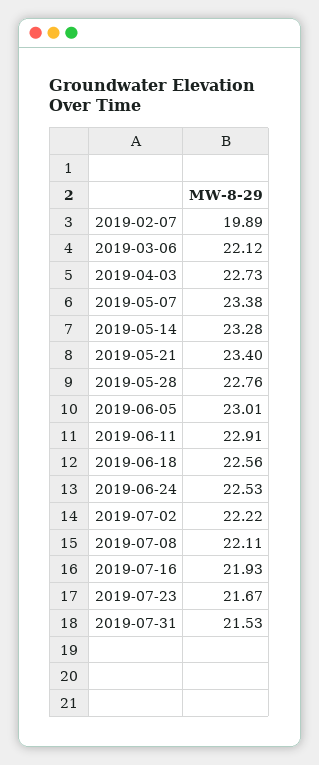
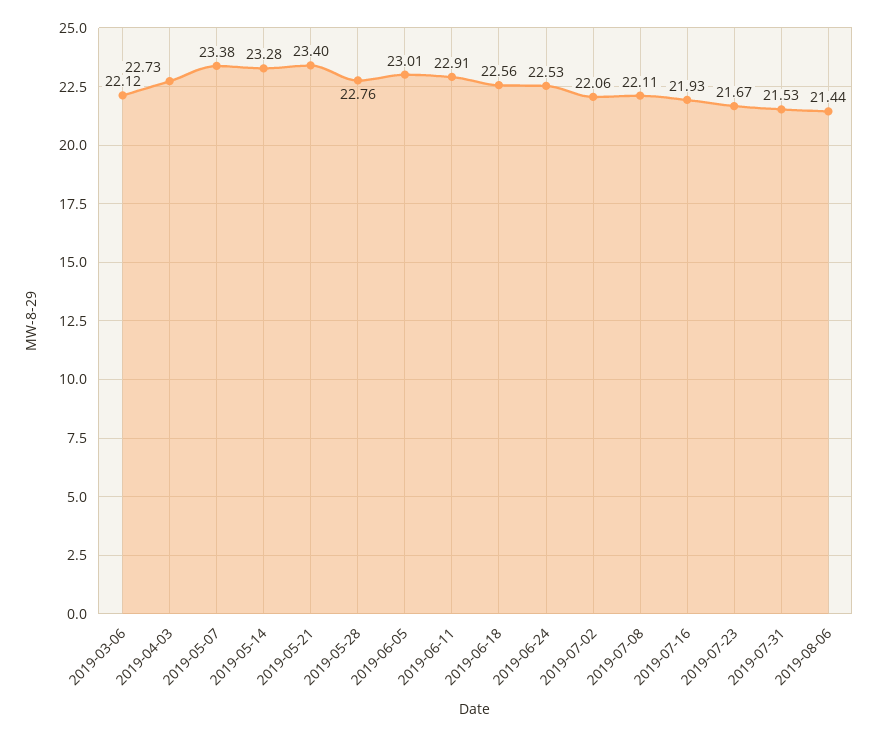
2019-02-07: 19.89 -> none
2019-07-02: 22.22 -> 22.06
2019-08-06: none -> 21.44

